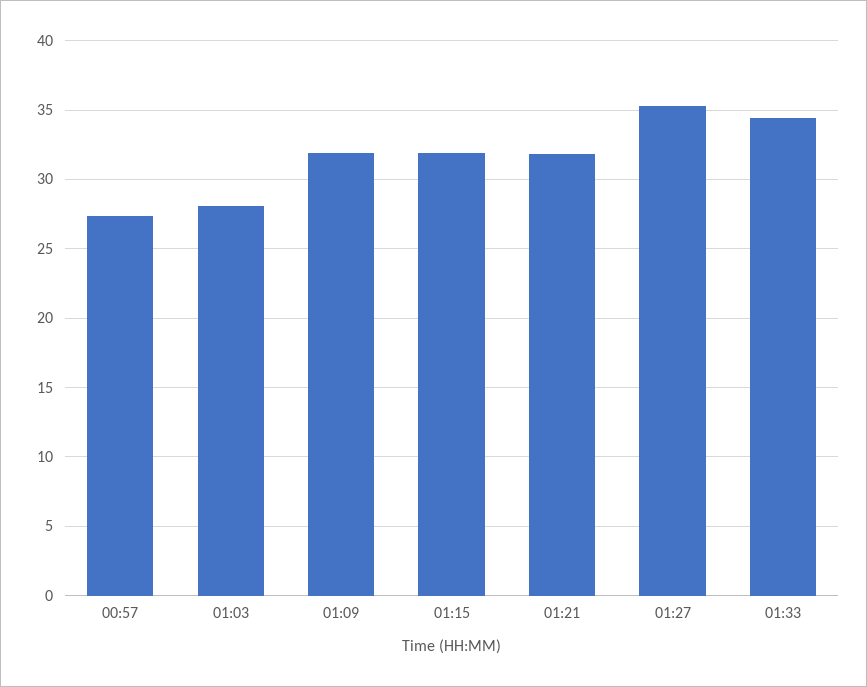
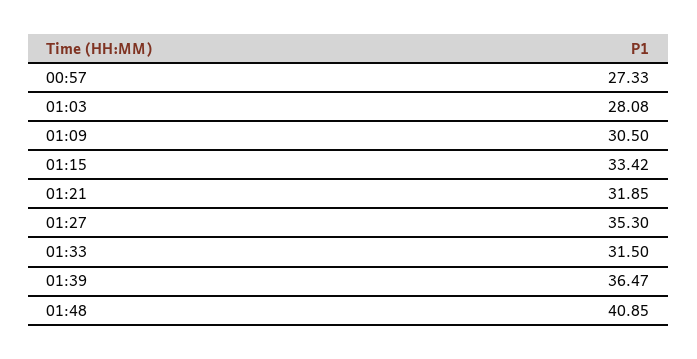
01:09: 32 -> 30.5
01:15: 32 -> 33.42
01:33: 34.5 -> 31.5
01:39: none -> 36.47
01:48: none -> 40.85

